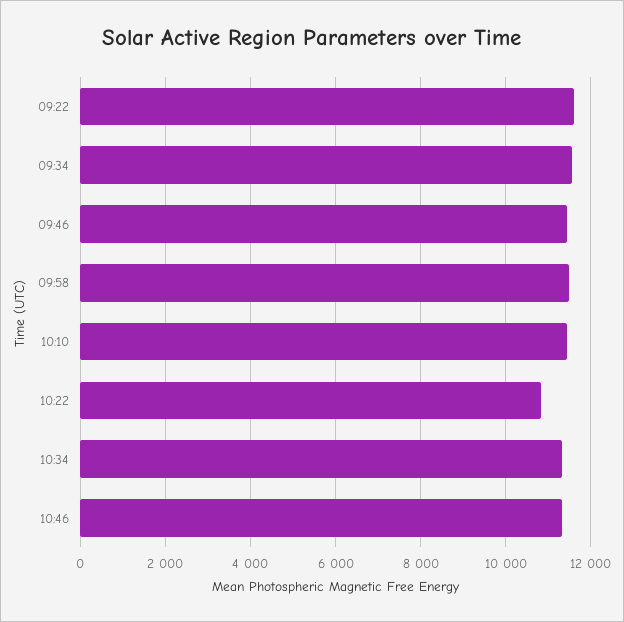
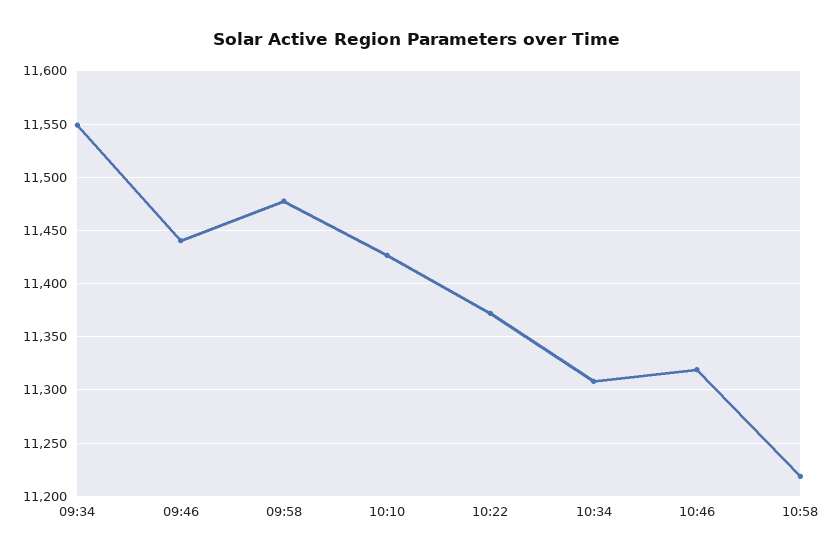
09:22: 11600 -> none
10:22: 10800 -> 11370
10:58: none -> 11220

